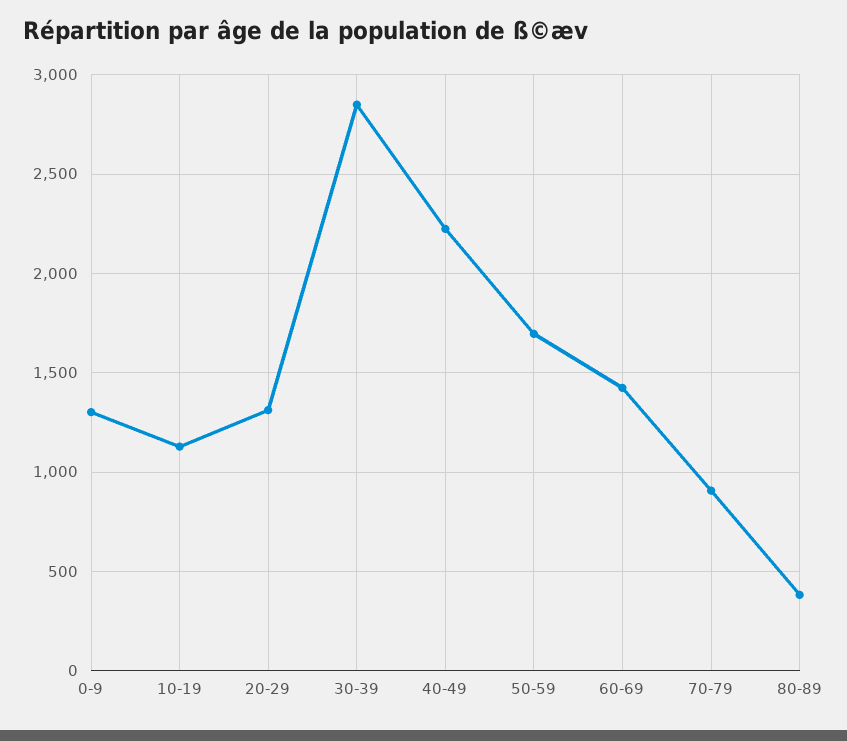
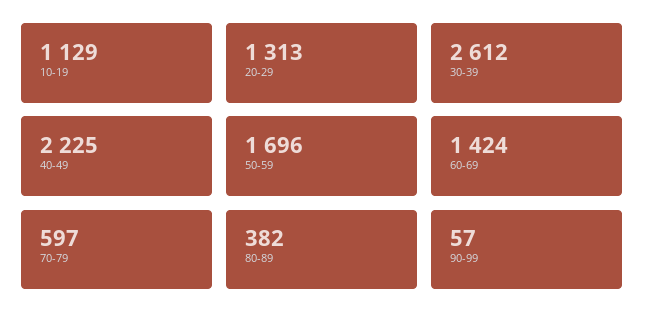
0-9: 1300 -> none
30-39: 2850 -> 2612
70-79: 900 -> 597
90-99: none -> 57

